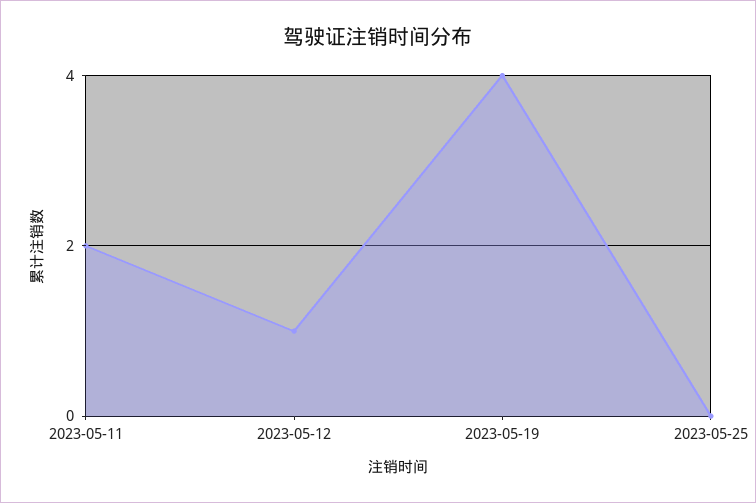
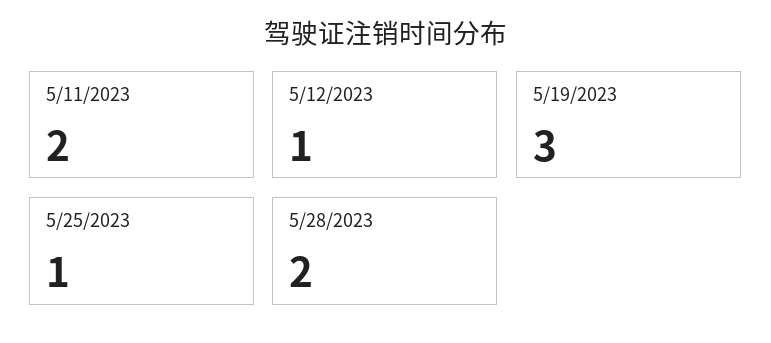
2023-05-19: 4 -> 3
2023-05-25: 0 -> 1
5/28/2023: none -> 2

